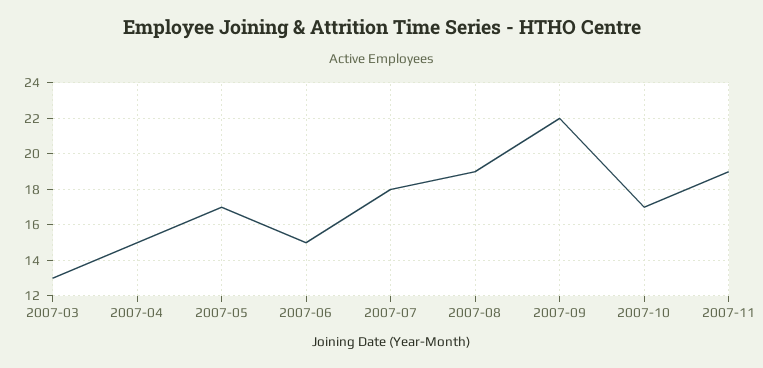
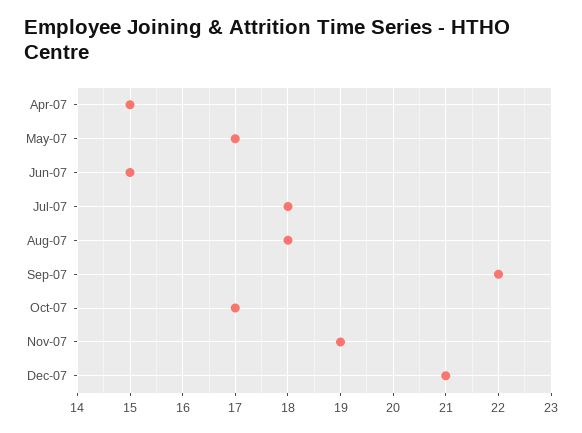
2007-03: 13 -> none
2007-08: 19 -> 18
Dec-07: none -> 21

